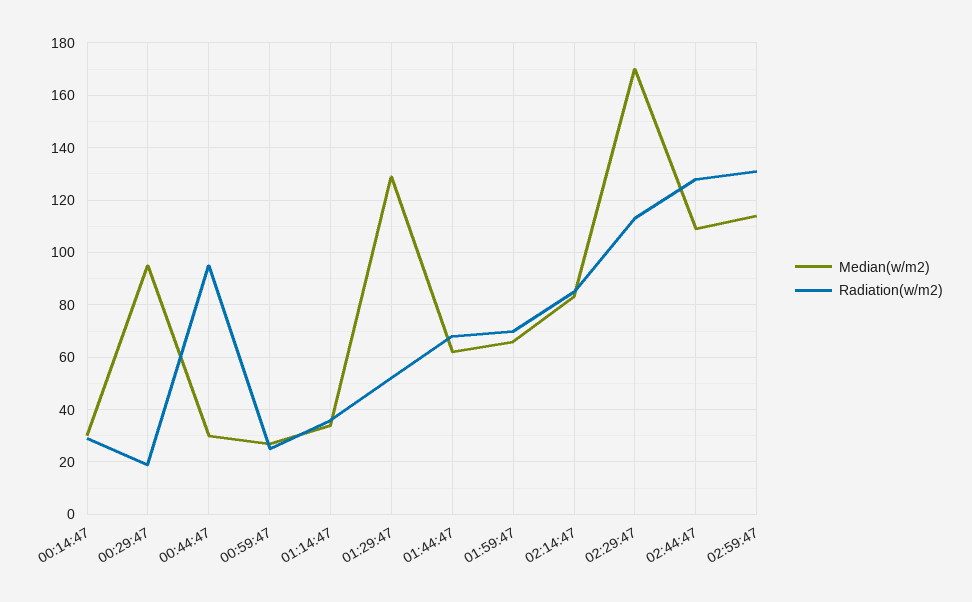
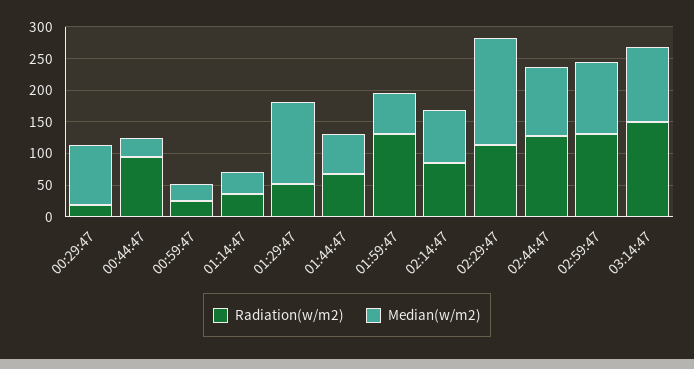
Median(w/m2), 00:14:47: 30 -> none
Radiation(w/m2), 00:14:47: 30 -> none
Radiation(w/m2), 01:59:47: 70 -> 125
Radiation(w/m2), 03:14:47: none -> 150
Median(w/m2), 03:14:47: none -> 125

